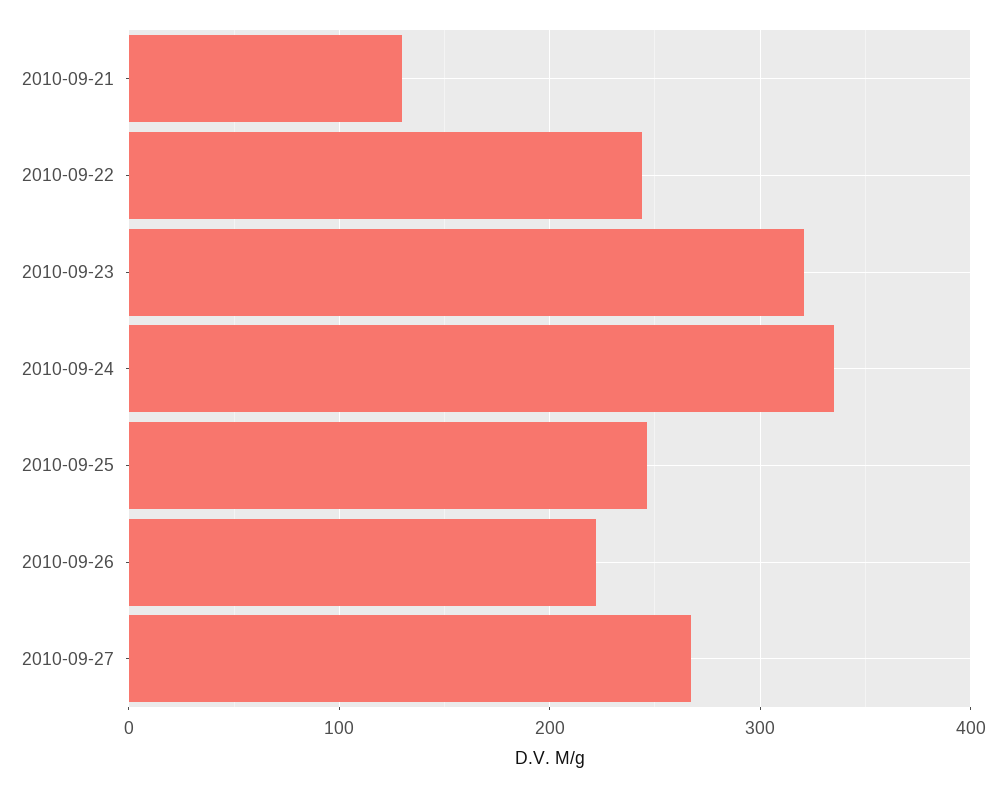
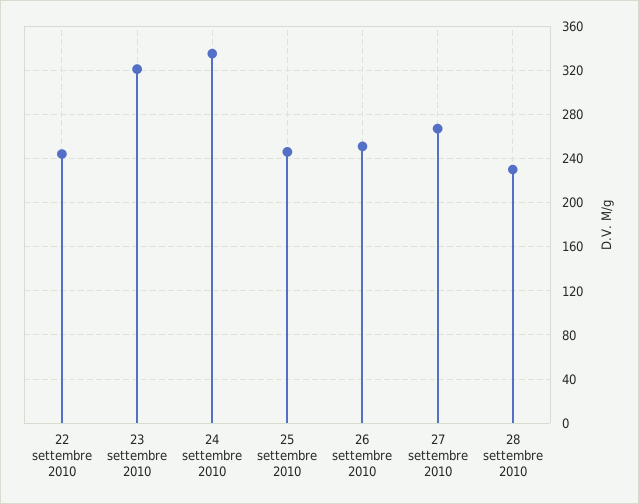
2010-09-21: 130 -> none
2010-09-26: 220 -> 250
28 settembre 2010: none -> 230

